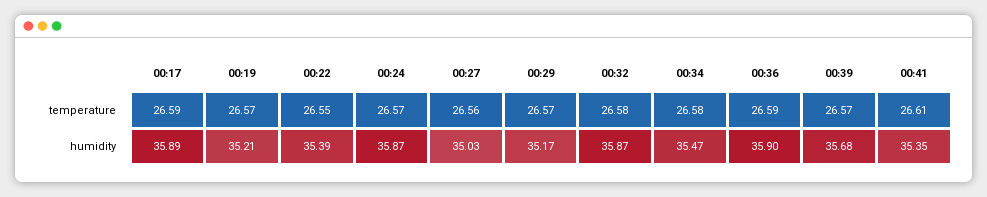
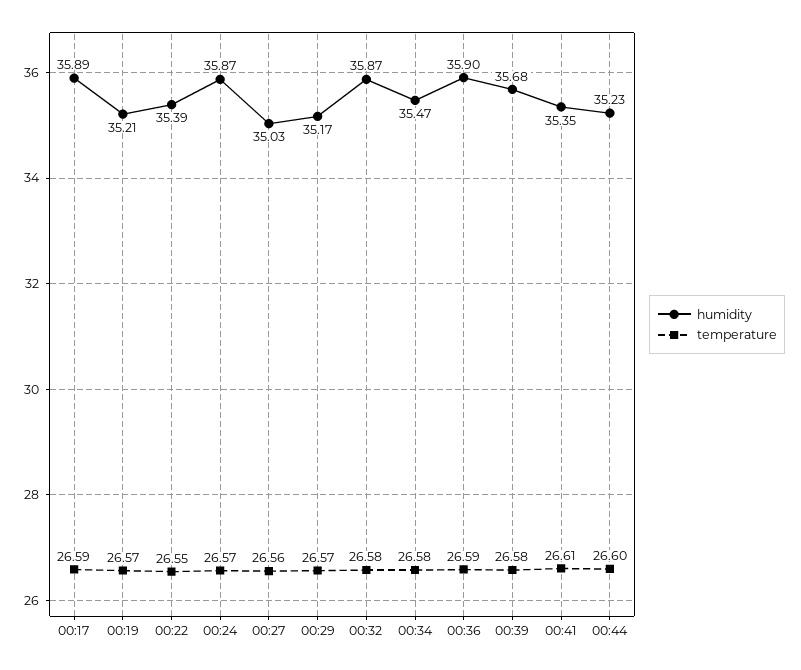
temperature, 00:39: 26.57 -> 26.58
humidity, 00:44: none -> 35.23
temperature, 00:44: none -> 26.6

